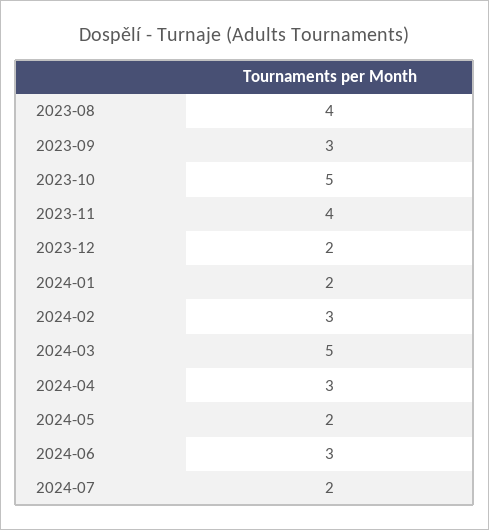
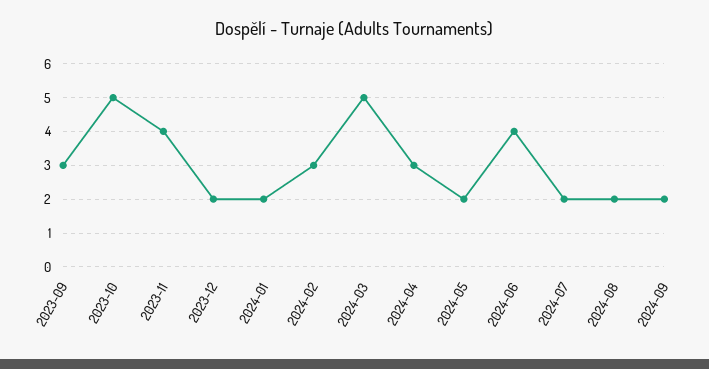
2023-08: 4 -> none
2024-06: 3 -> 4
2024-08: none -> 2
2024-09: none -> 2

